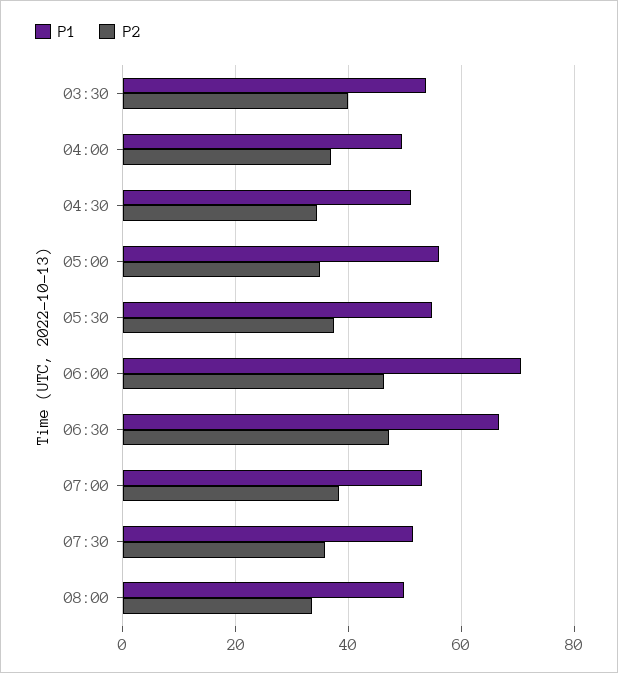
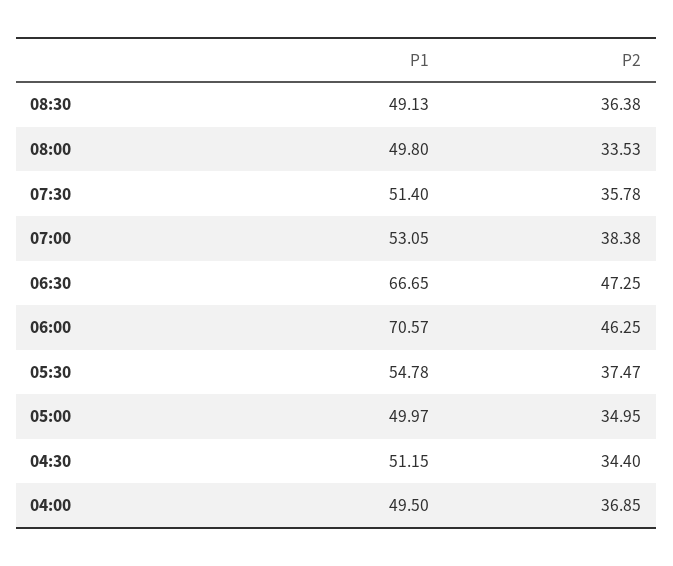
P1, 03:30: 54 -> none
P2, 03:30: 40 -> none
P1, 05:00: 56 -> 49.97
P1, 08:30: none -> 49.13
P2, 08:30: none -> 36.38

